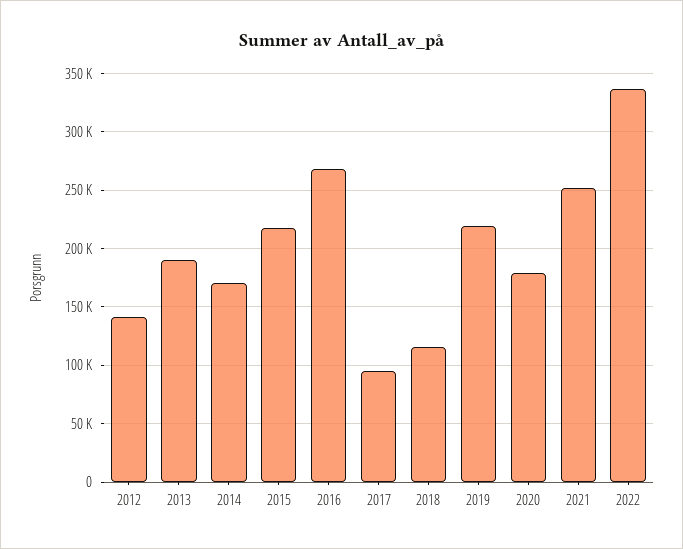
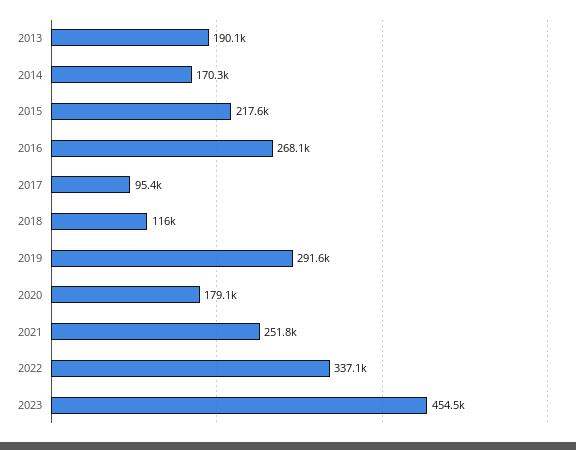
2012: 140000 -> none
2019: 220000 -> 291600
2023: none -> 454500

